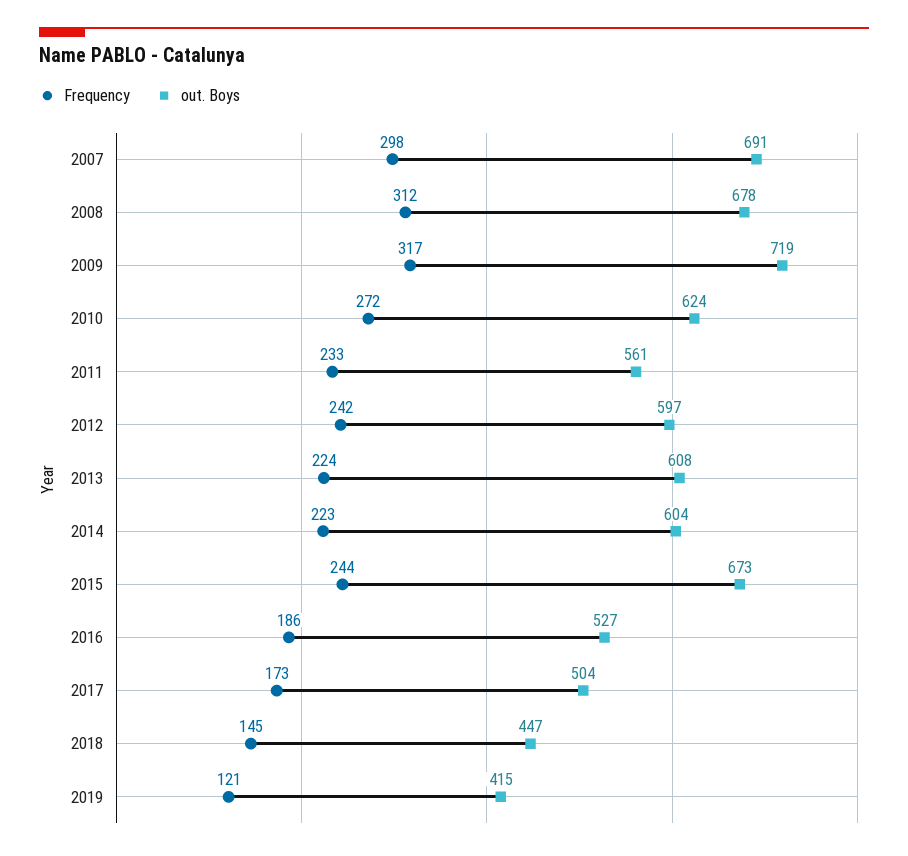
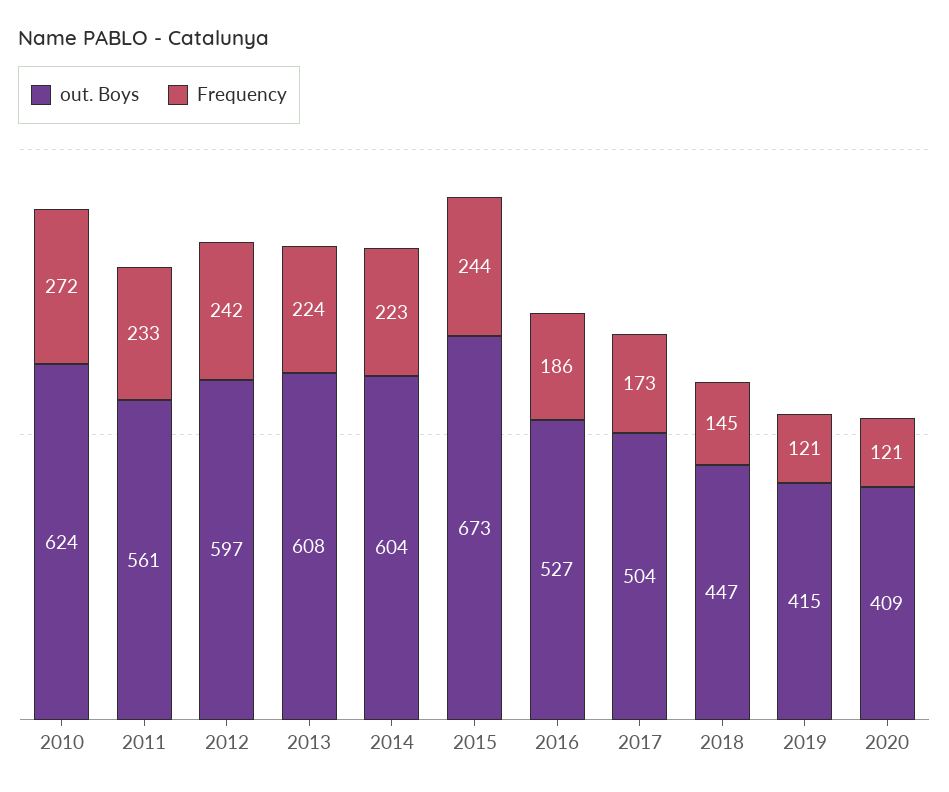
Frequency, 2007: 298 -> none
out. Boys, 2007: 691 -> none
Frequency, 2008: 312 -> none
out. Boys, 2008: 678 -> none
Frequency, 2009: 317 -> none
out. Boys, 2009: 719 -> none
out. Boys, 2020: none -> 409
Frequency, 2020: none -> 121

